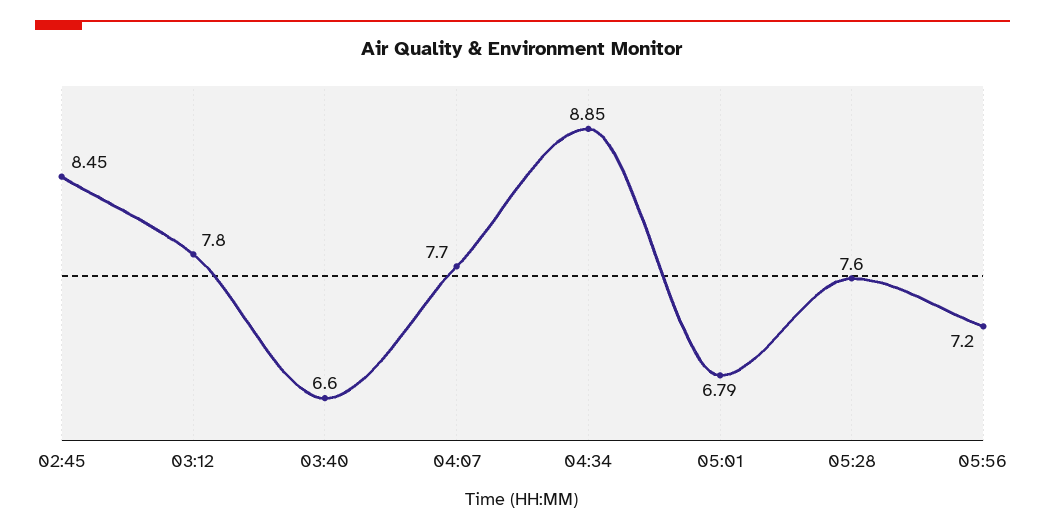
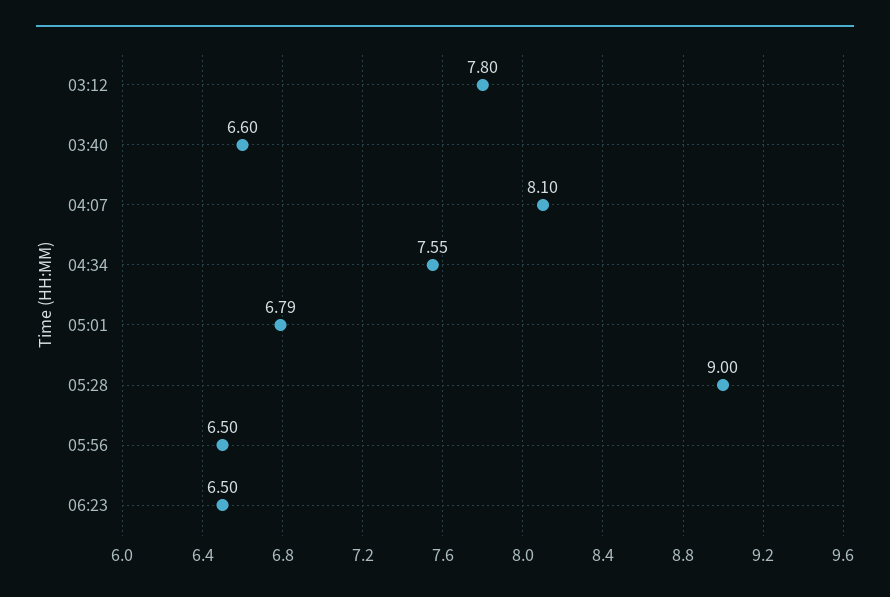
02:45: 8.45 -> none
04:07: 7.7 -> 8.1
04:34: 8.85 -> 7.55
05:28: 7.6 -> 9
05:56: 7.2 -> 6.5
06:23: none -> 6.5

